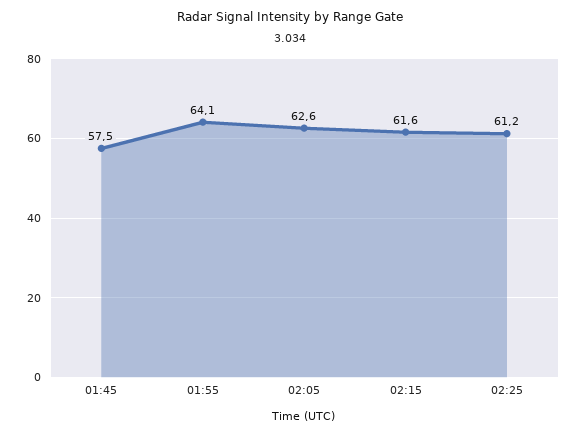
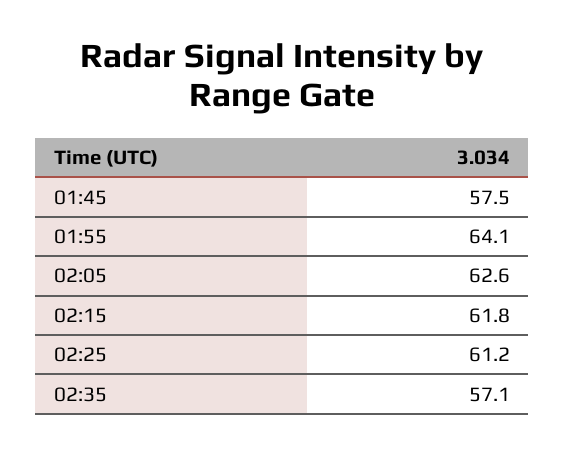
02:15: 61.6 -> 61.8
02:35: none -> 57.1

